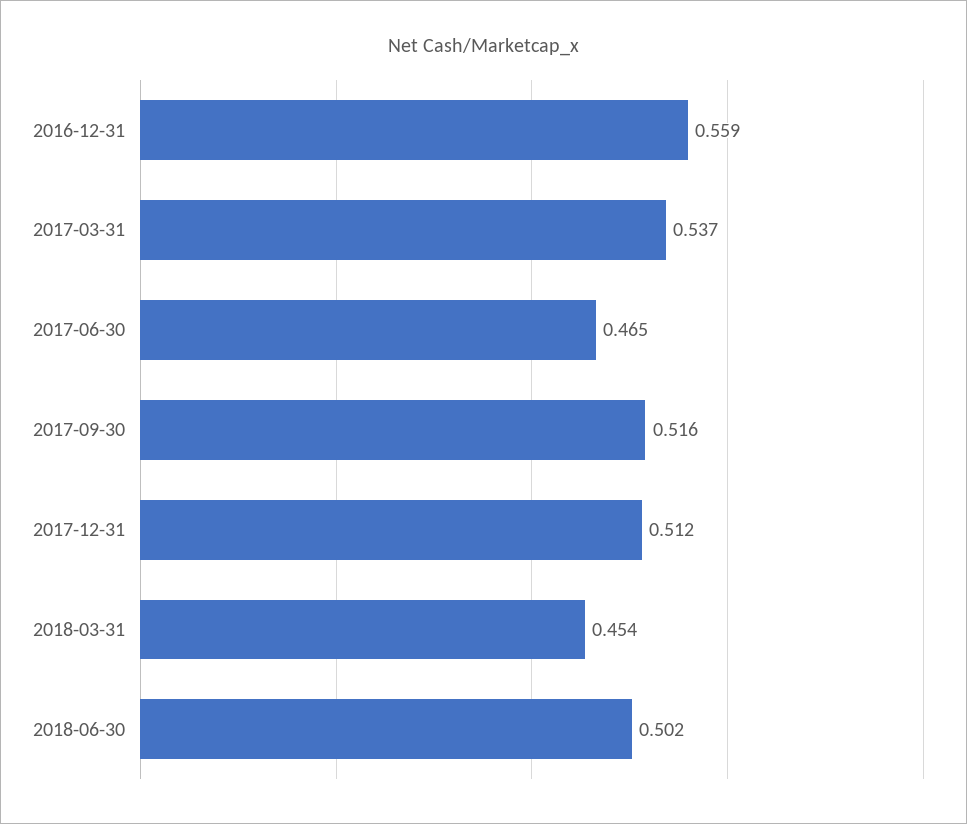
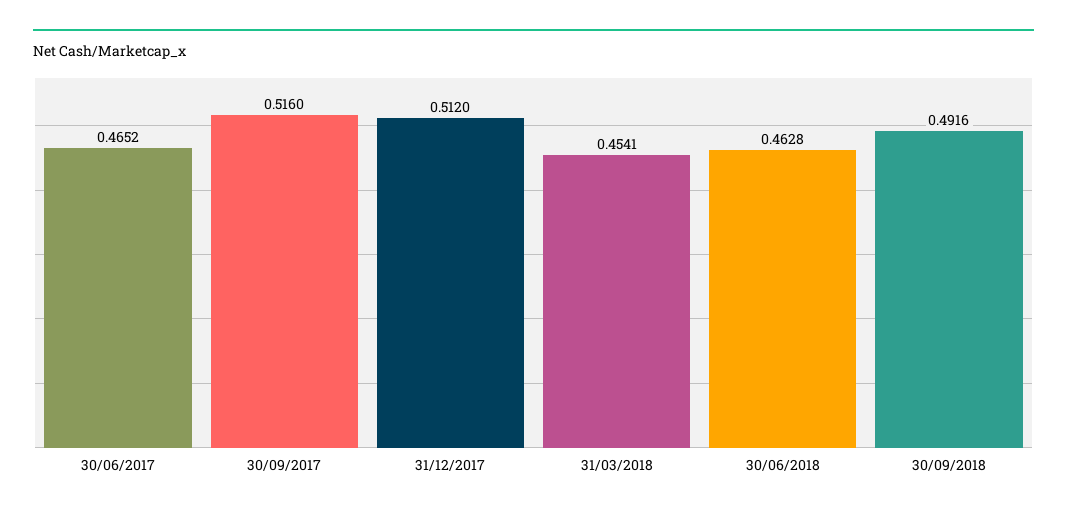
2016-12-31: 0.559 -> none
2017-03-31: 0.537 -> none
2018-06-30: 0.502 -> 0.4628
30/09/2018: none -> 0.4916

